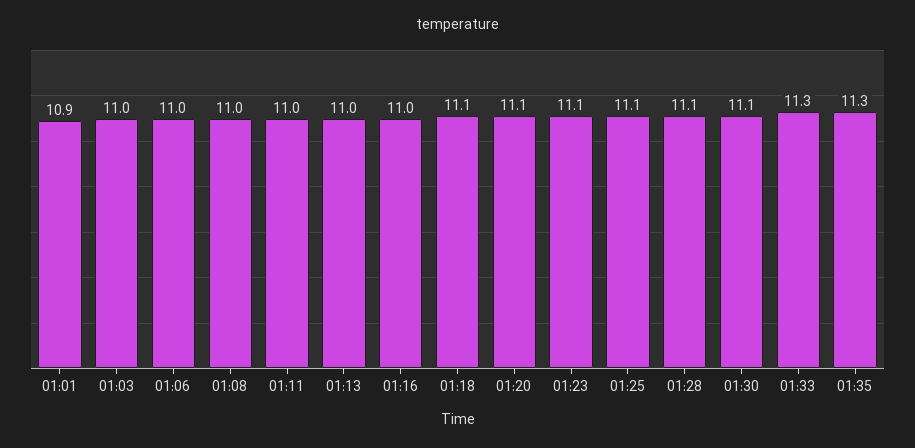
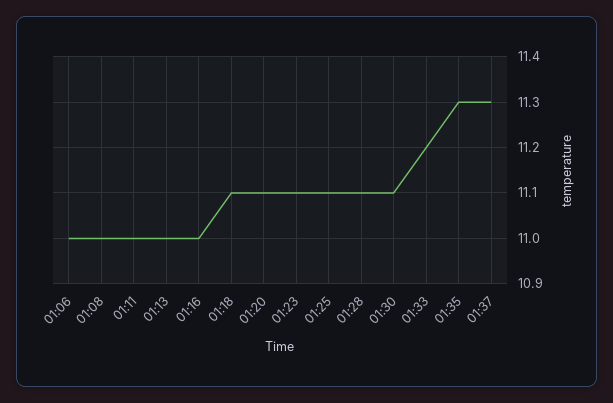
01:01: 10.9 -> none
01:03: 11 -> none
01:33: 11.3 -> 11.2
01:37: none -> 11.3

